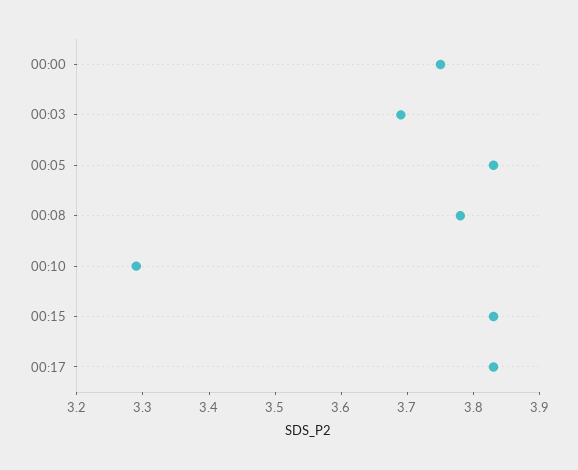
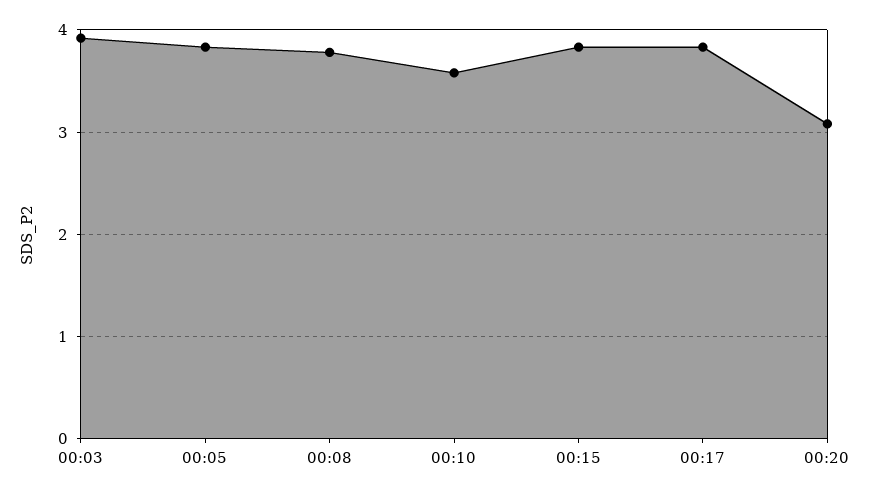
00:00: 3.75 -> none
00:03: 3.7 -> 3.9
00:10: 3.3 -> 3.6
00:20: none -> 3.1

